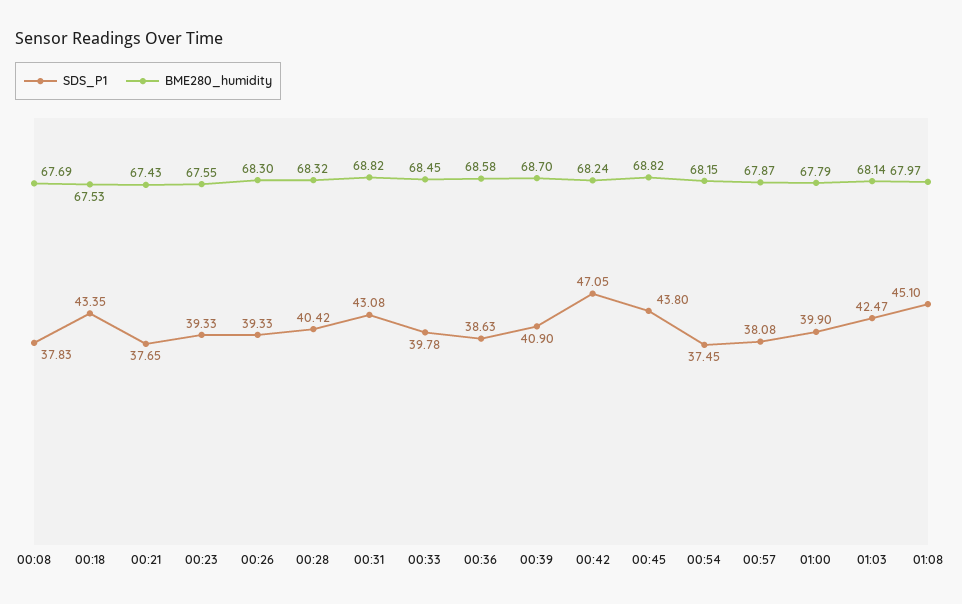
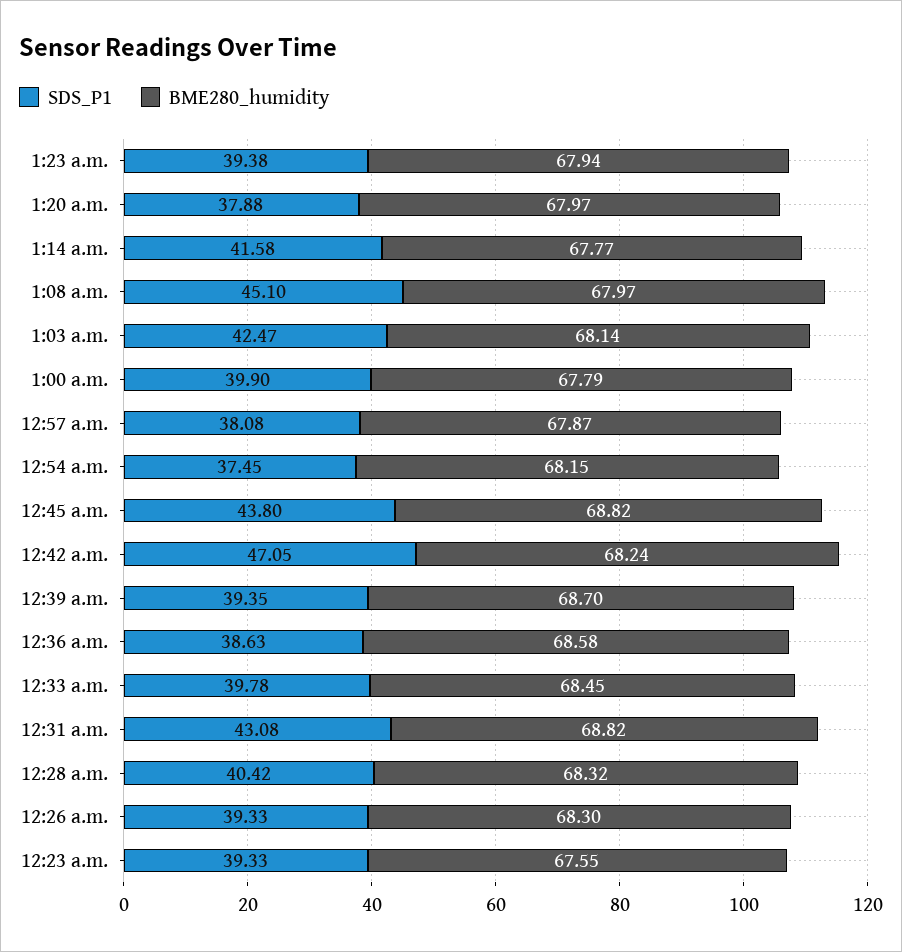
SDS_P1, 00:08: 37.83 -> none
BME280_humidity, 00:08: 67.69 -> none
SDS_P1, 00:18: 43.35 -> none
BME280_humidity, 00:18: 67.53 -> none
SDS_P1, 00:21: 37.65 -> none
BME280_humidity, 00:21: 67.43 -> none
SDS_P1, 00:39: 40.9 -> 39.35
SDS_P1, 1:23 a.m.: none -> 39.38
BME280_humidity, 1:23 a.m.: none -> 67.94
SDS_P1, 1:20 a.m.: none -> 37.88
BME280_humidity, 1:20 a.m.: none -> 67.97
SDS_P1, 1:14 a.m.: none -> 41.58
BME280_humidity, 1:14 a.m.: none -> 67.77

